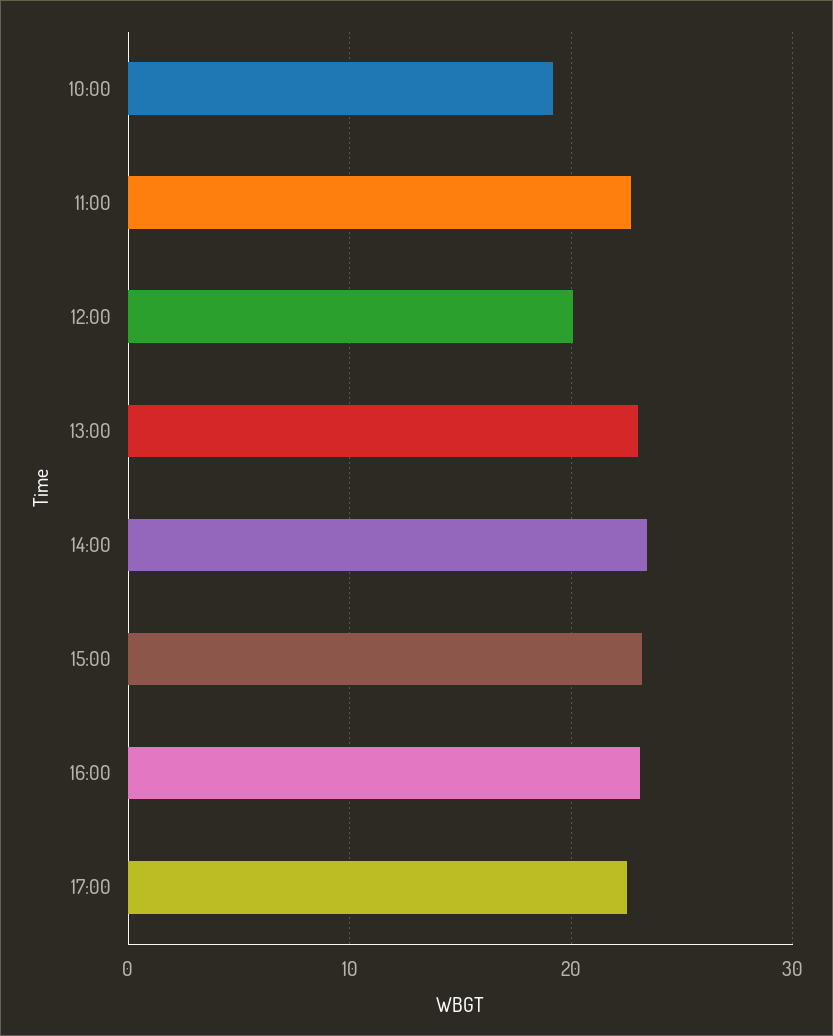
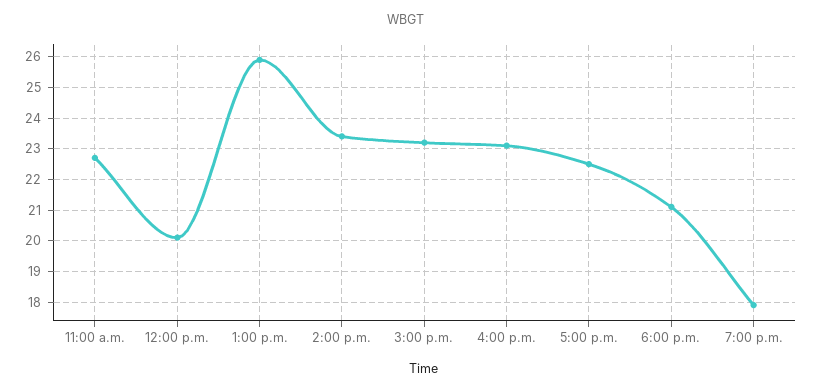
10:00: 19 -> none
13:00: 23 -> 26
6:00 p.m.: none -> 21
7:00 p.m.: none -> 18

